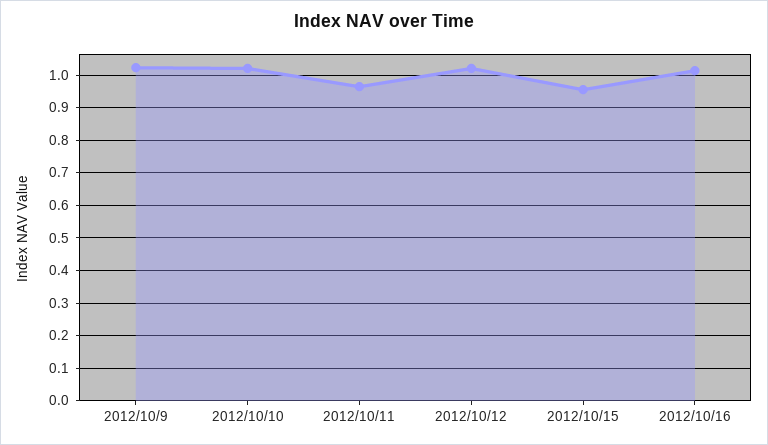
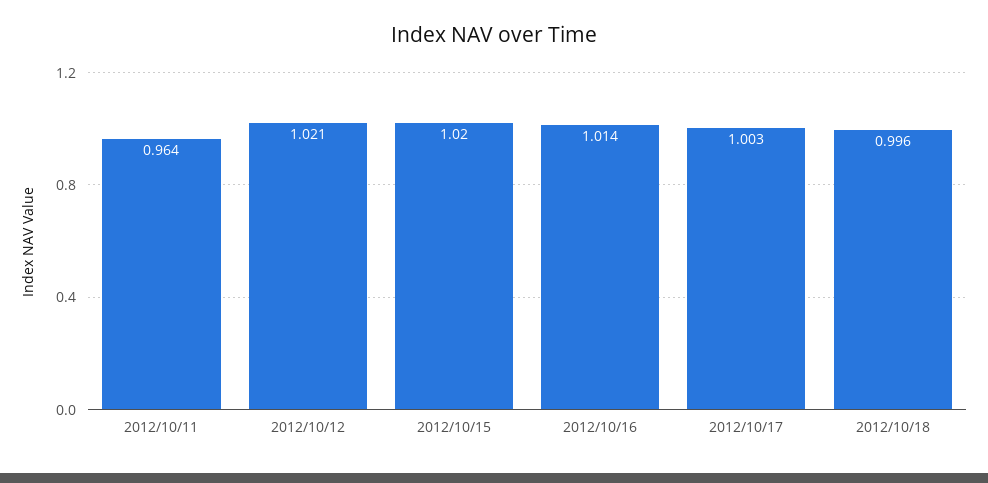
2012/10/9: 1.02 -> none
2012/10/10: 1.02 -> none
2012/10/15: 0.96 -> 1.02
2012/10/17: none -> 1.003
2012/10/18: none -> 0.996

